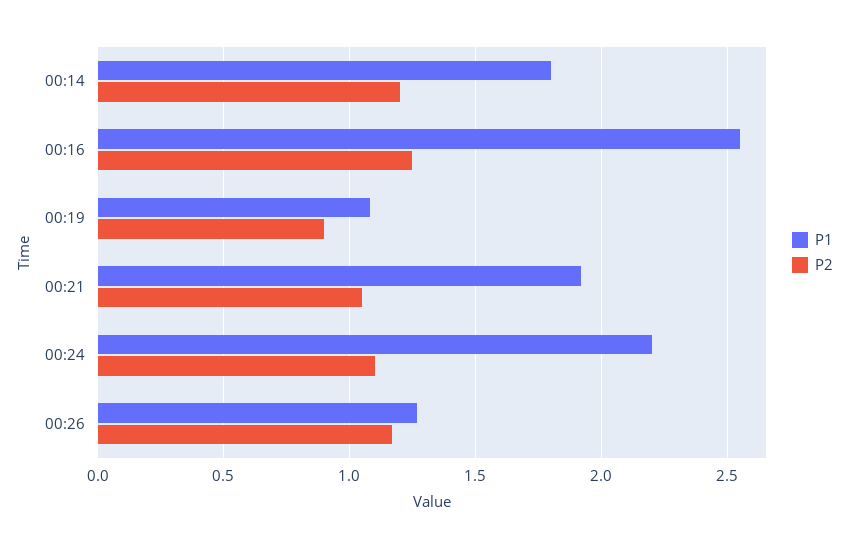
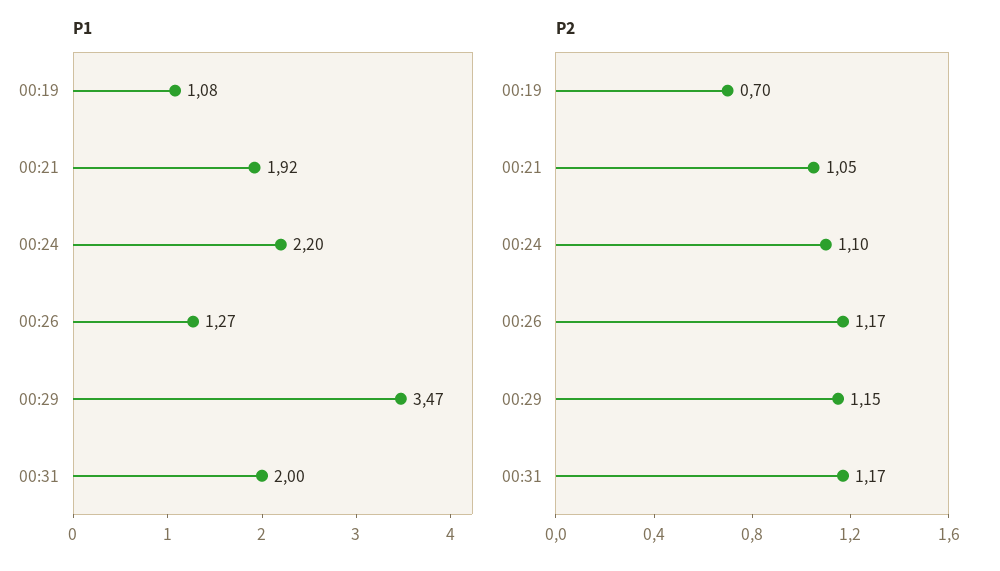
P1, 00:14: 1.8 -> none
P2, 00:14: 1.2 -> none
P1, 00:16: 2.55 -> none
P2, 00:16: 1.25 -> none
P2, 00:19: 0.9 -> 0.7
P1, 00:29: none -> 3.47
P1, 00:31: none -> 2
P2, 00:29: none -> 1.15
P2, 00:31: none -> 1.17

